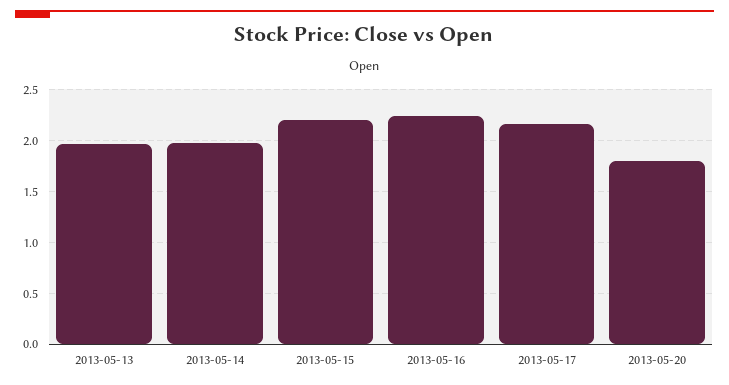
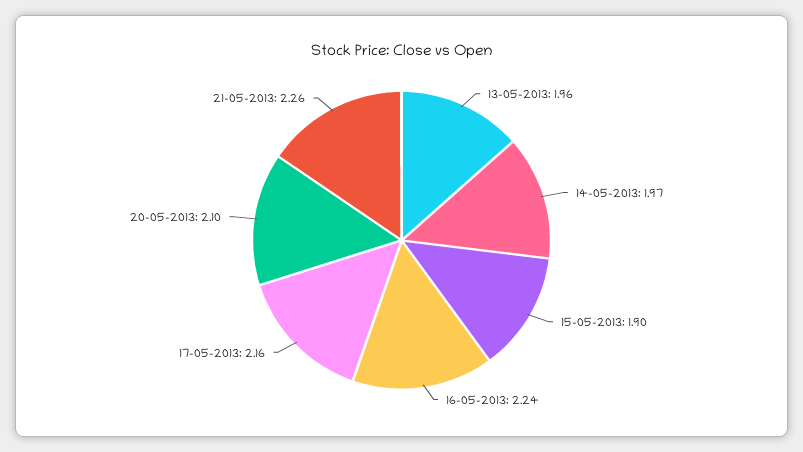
2013-05-15: 2.2 -> 1.9
2013-05-20: 1.8 -> 2.1
21-05-2013: none -> 2.26

